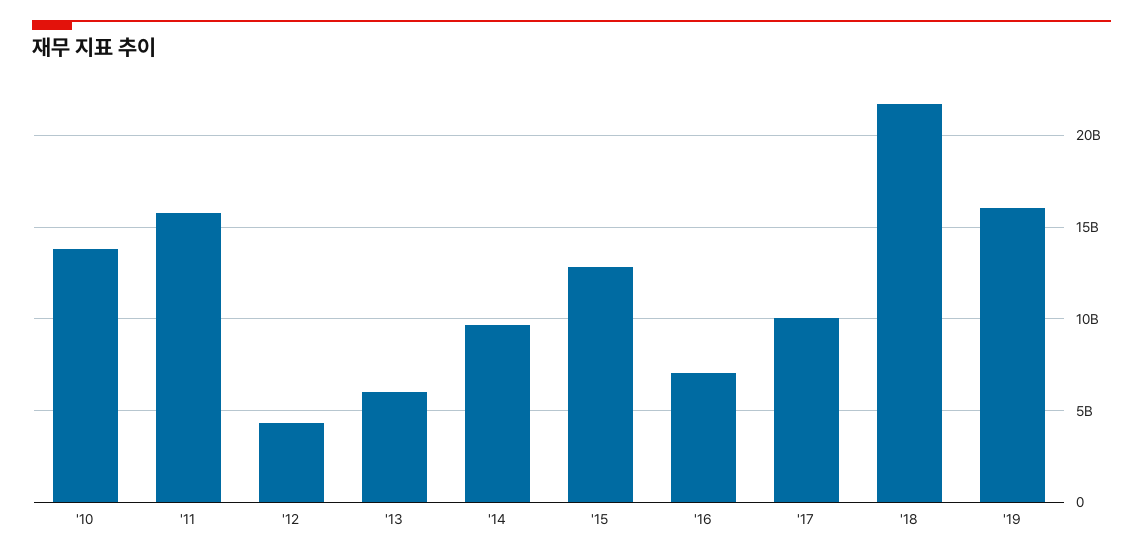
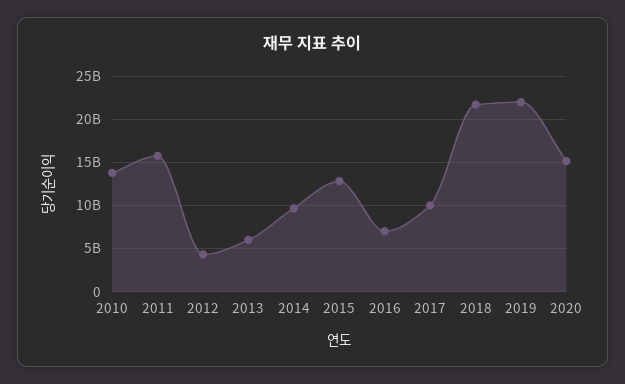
'19: 16000000000 -> 22000000000
2020: none -> 15000000000

